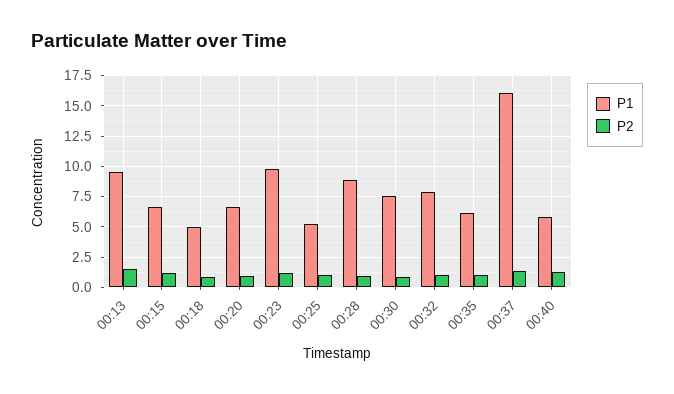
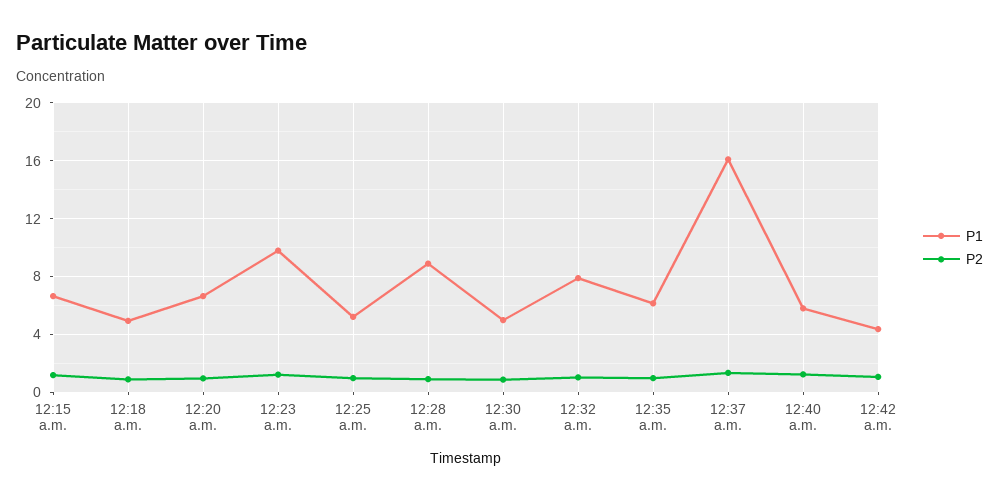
P1, 00:13: 9.5 -> none
P2, 00:13: 1.5 -> none
P1, 00:30: 7.5 -> 5
P1, 12:42 a.m.: none -> 4.5
P2, 12:42 a.m.: none -> 1

